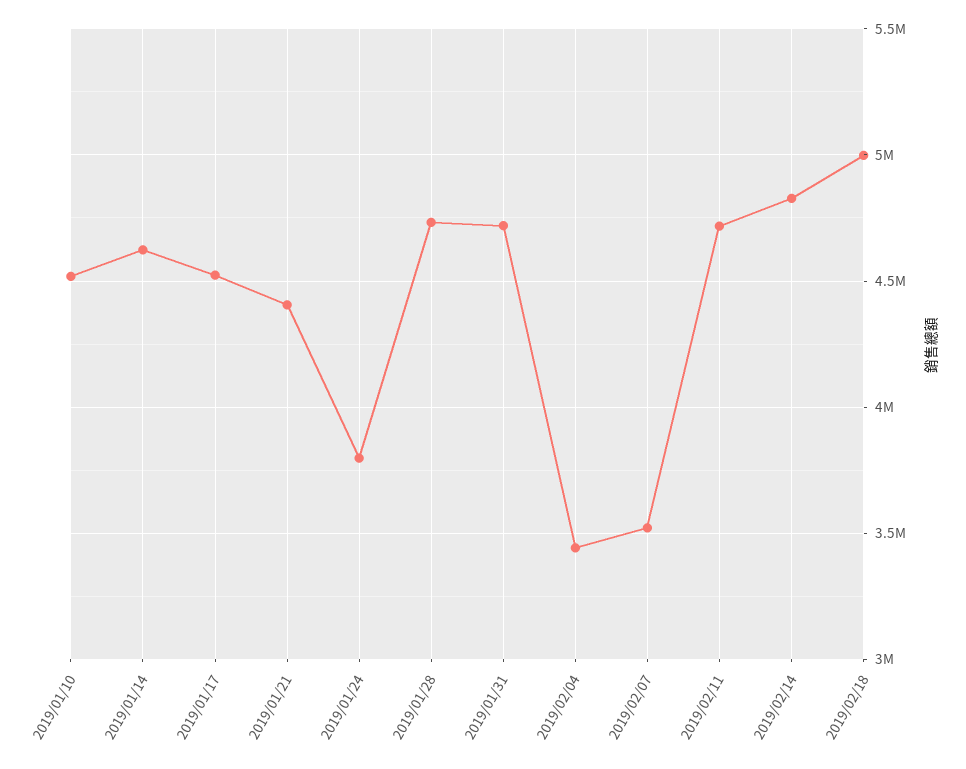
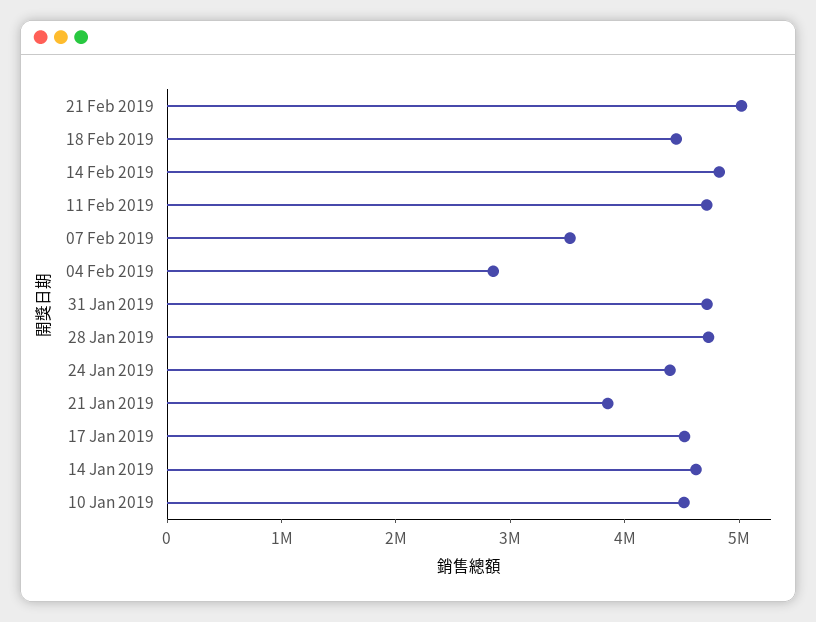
2019/01/21: 4400000 -> 3800000
2019/01/24: 3800000 -> 4400000
2019/02/04: 3450000 -> 2800000
2019/02/18: 5000000 -> 4400000
21 Feb 2019: none -> 5000000

